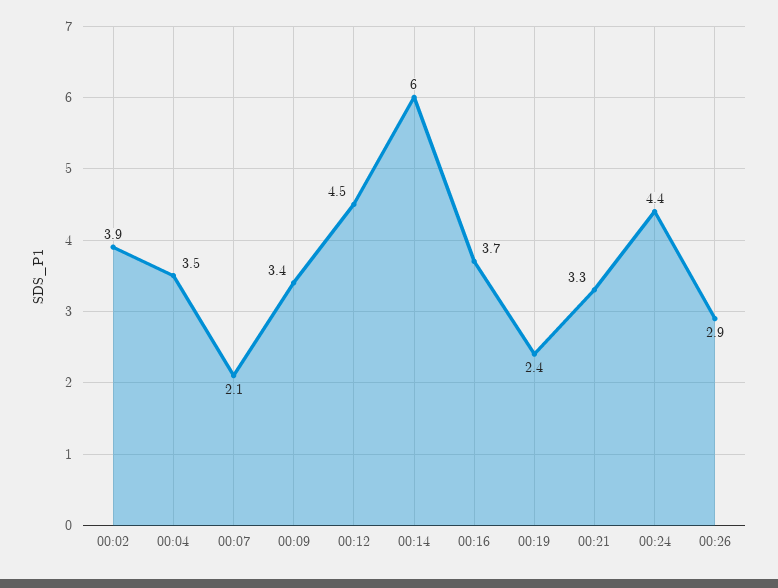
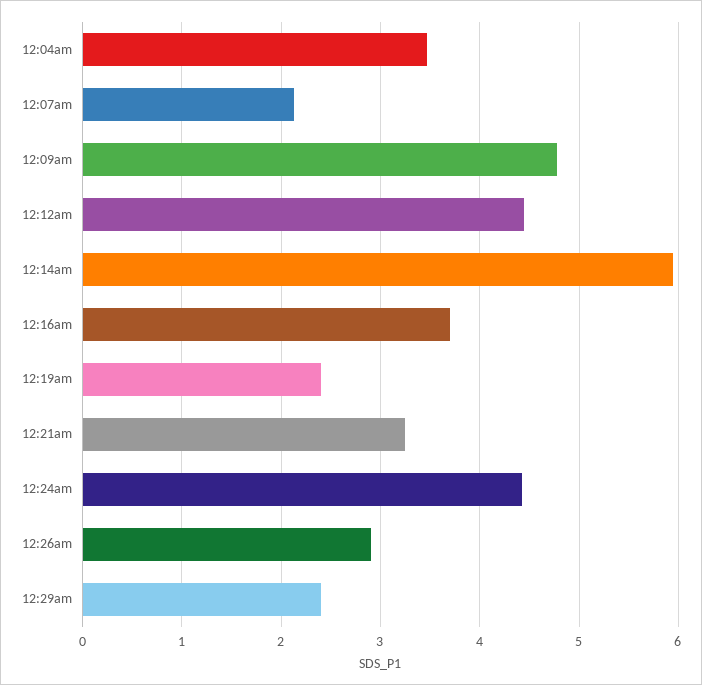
00:02: 3.9 -> none
00:09: 3.4 -> 4.8
12:29am: none -> 2.4

